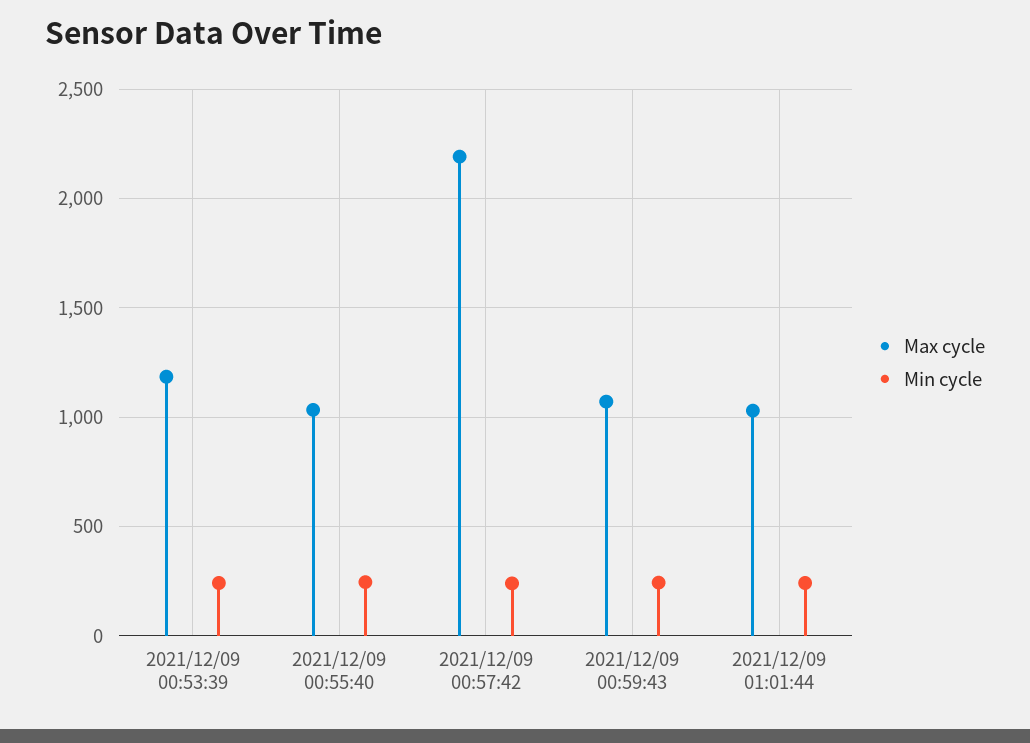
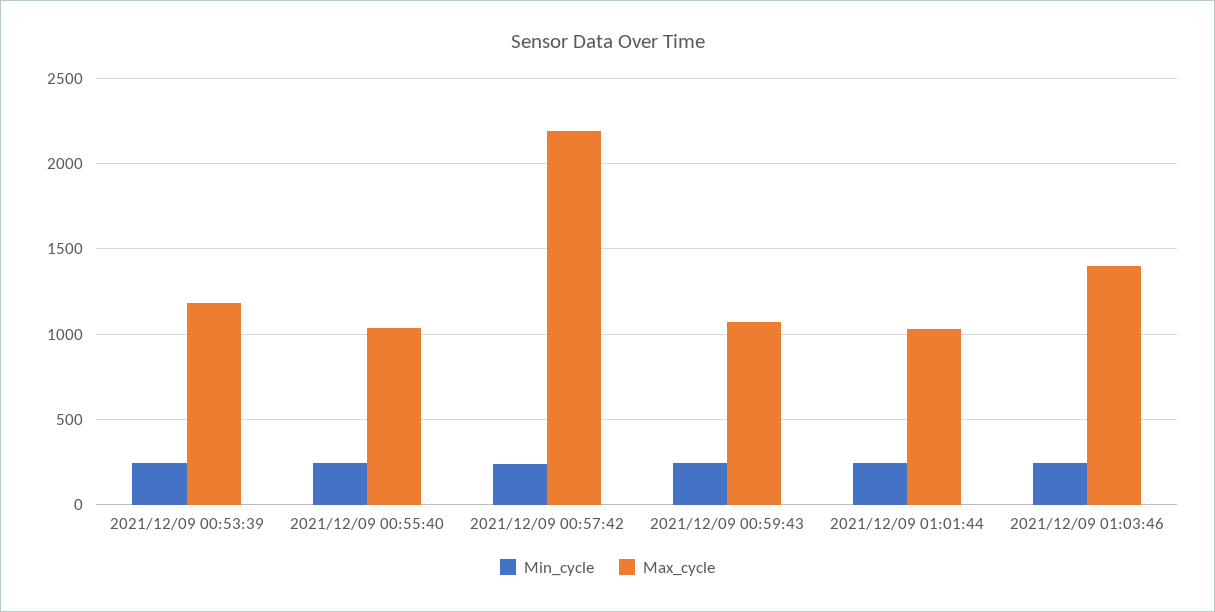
Min cycle, 2021/12/09 01:03:46: none -> 250
Max cycle, 2021/12/09 01:03:46: none -> 1400

